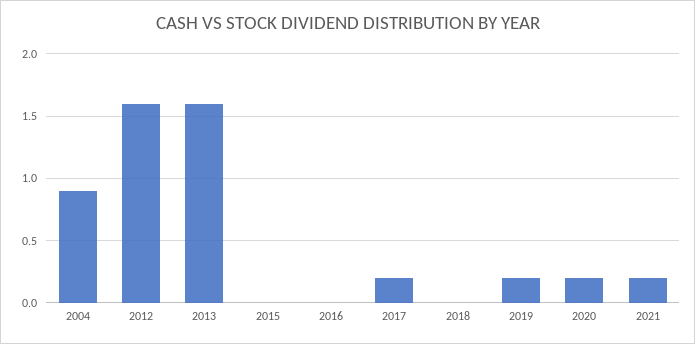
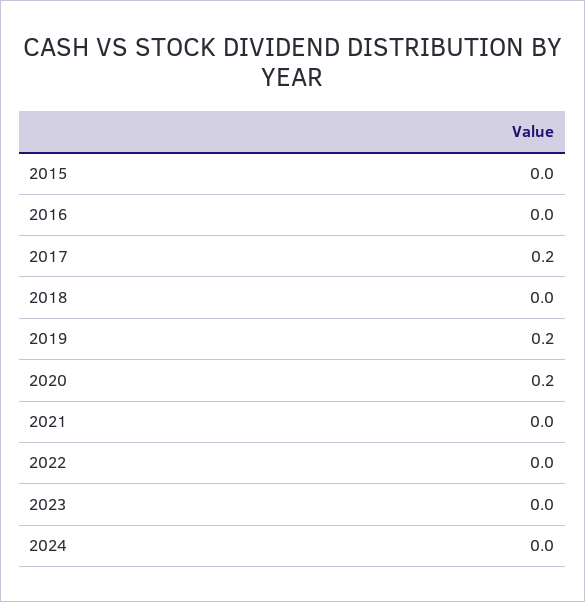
2004: 0.9 -> none
2012: 1.6 -> none
2013: 1.6 -> none
2021: 0.2 -> 0
2022: none -> 0
2023: none -> 0
2024: none -> 0

